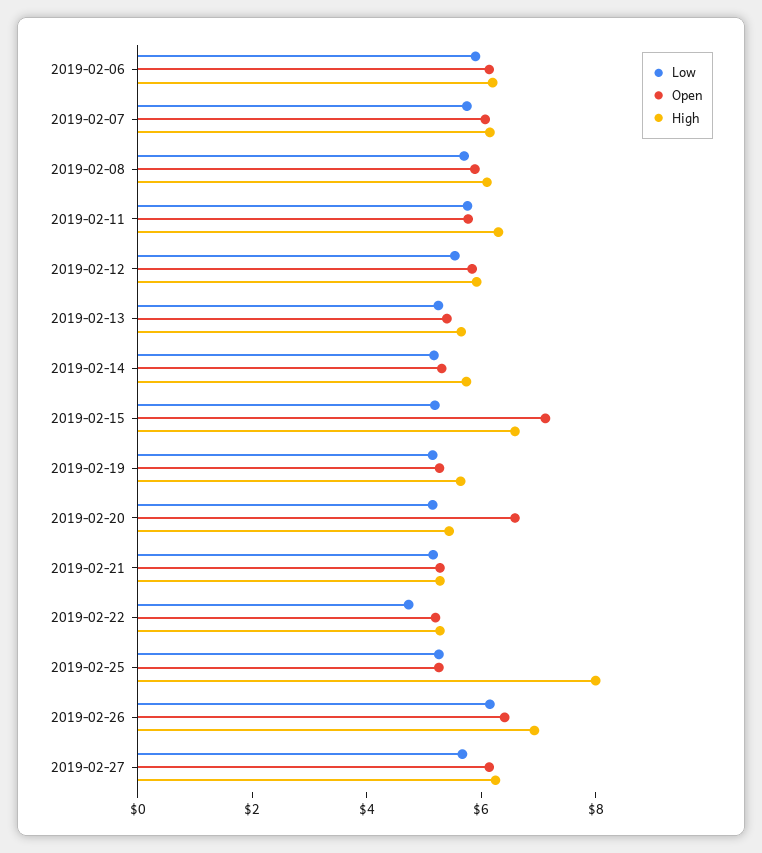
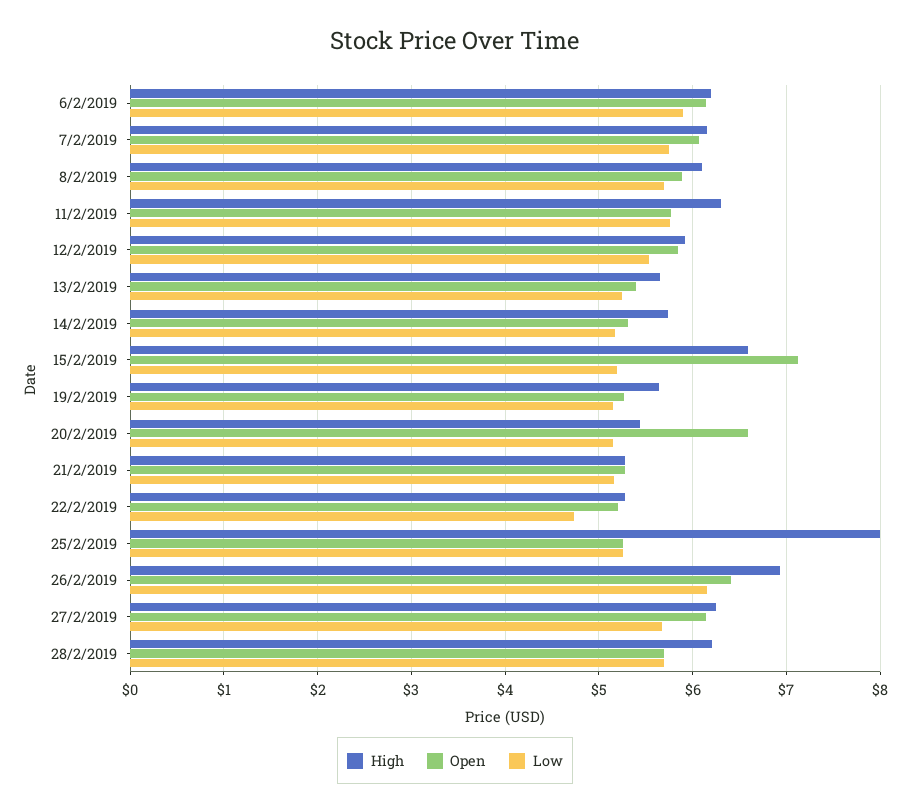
High, 28/2/2019: none -> 6.2
Open, 28/2/2019: none -> 5.7
Low, 28/2/2019: none -> 5.7

